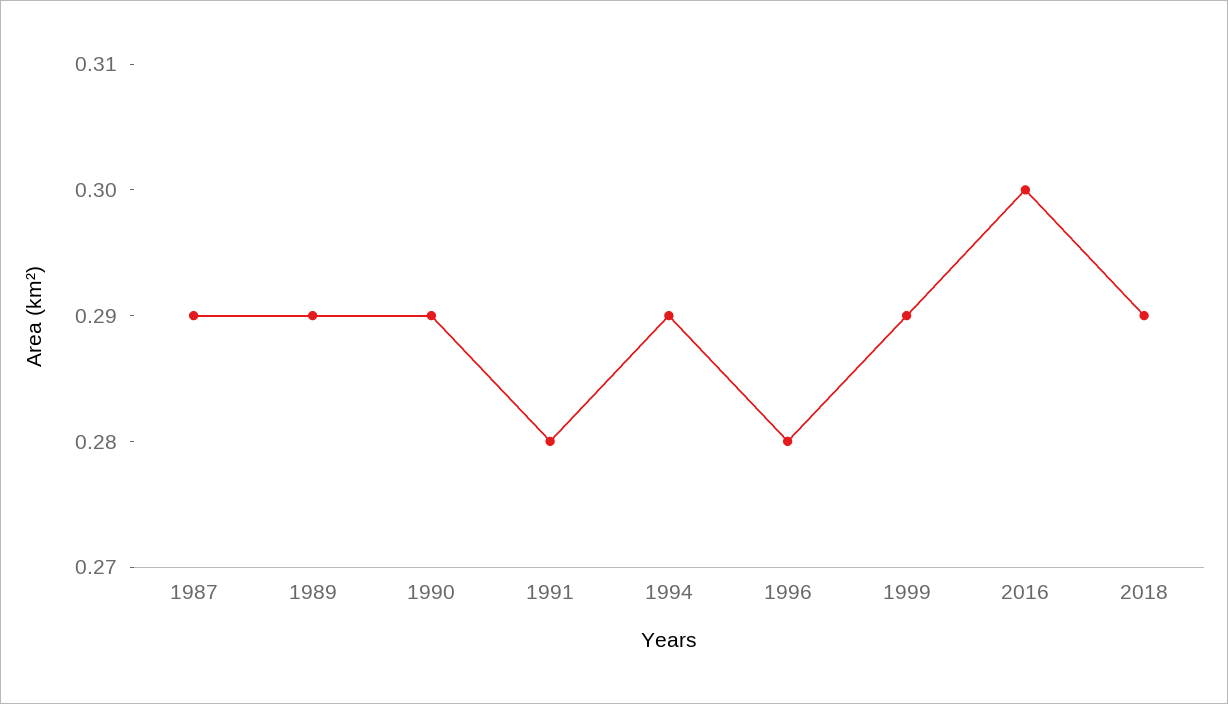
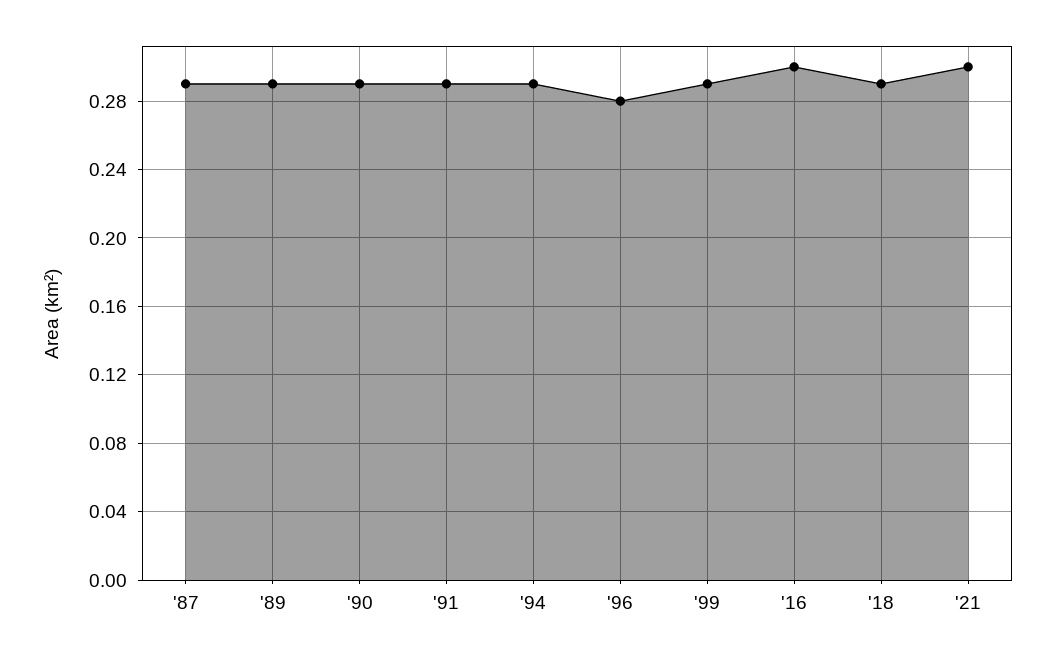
1991: 0.28 -> 0.29
'21: none -> 0.3

